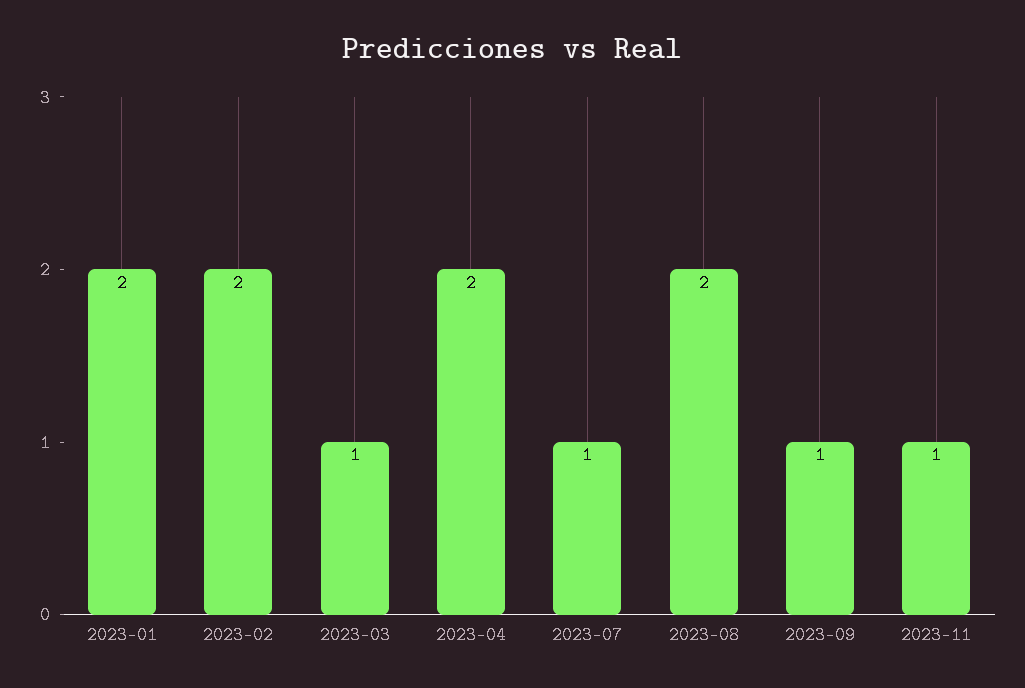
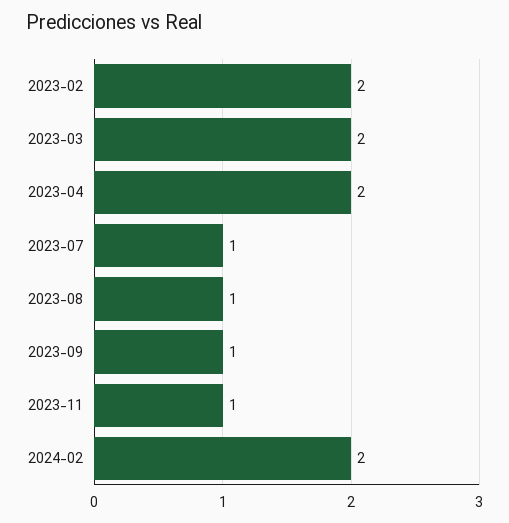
2023-01: 2 -> none
2023-03: 1 -> 2
2023-08: 2 -> 1
2024-02: none -> 2

